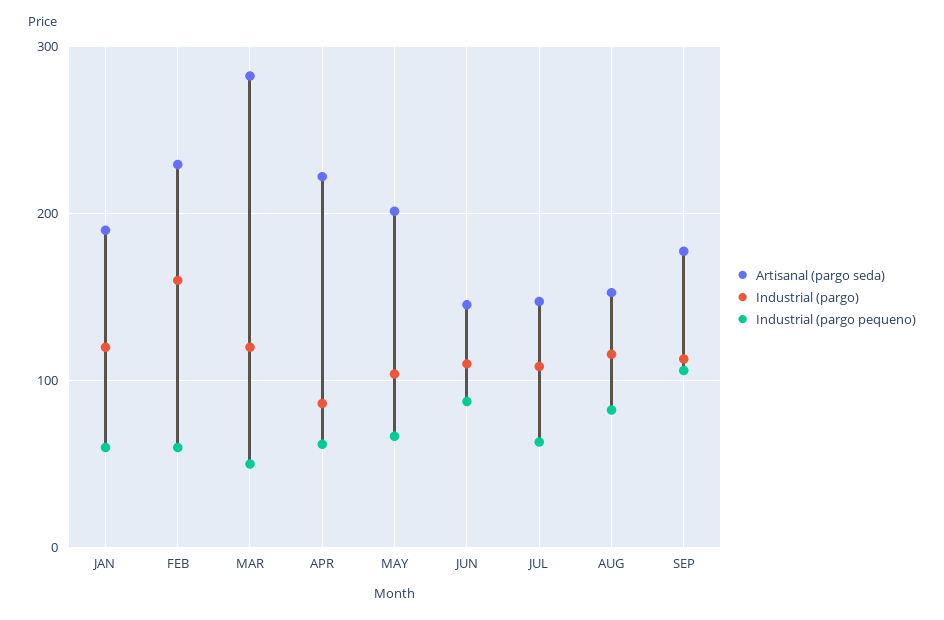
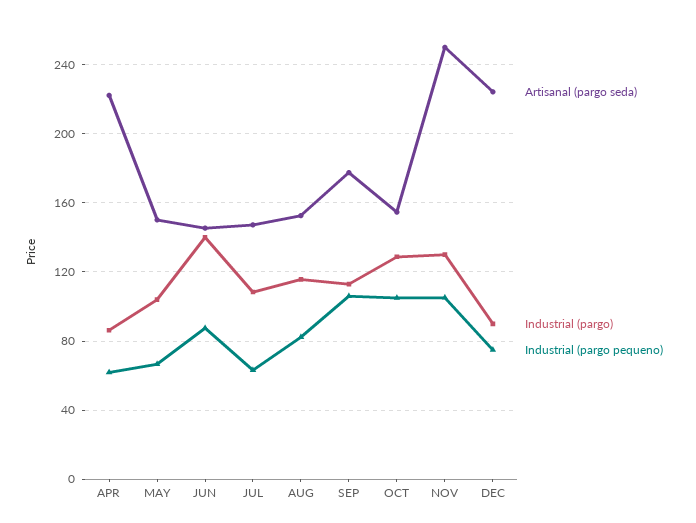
Artisanal (pargo seda), JAN: 190 -> none
Industrial (pargo), JAN: 120 -> none
Industrial (pargo pequeno), JAN: 60 -> none
Artisanal (pargo seda), FEB: 230 -> none
Industrial (pargo), FEB: 160 -> none
Industrial (pargo pequeno), FEB: 60 -> none
Artisanal (pargo seda), MAR: 280 -> none
Industrial (pargo), MAR: 120 -> none
Industrial (pargo pequeno), MAR: 50 -> none
Artisanal (pargo seda), MAY: 200 -> 150
Industrial (pargo), JUN: 110 -> 140
Artisanal (pargo seda), OCT: none -> 155
Industrial (pargo), OCT: none -> 130
Industrial (pargo pequeno), OCT: none -> 105
Artisanal (pargo seda), NOV: none -> 250
Industrial (pargo), NOV: none -> 130
Industrial (pargo pequeno), NOV: none -> 105
Artisanal (pargo seda), DEC: none -> 225
Industrial (pargo), DEC: none -> 90
Industrial (pargo pequeno), DEC: none -> 75

